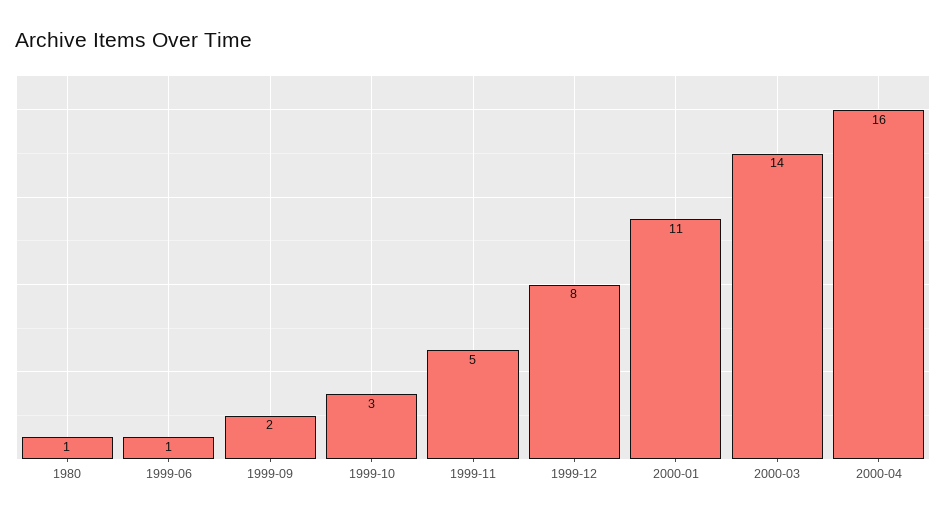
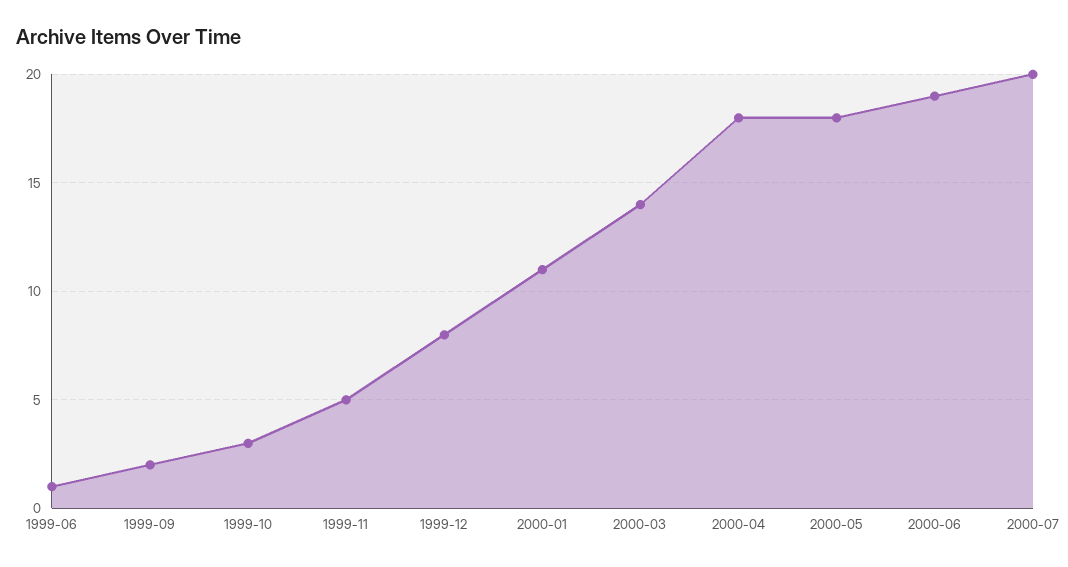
1980: 1 -> none
2000-04: 16 -> 18
2000-05: none -> 18
2000-06: none -> 19
2000-07: none -> 20

